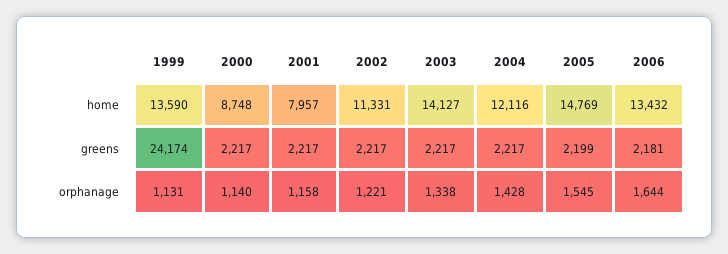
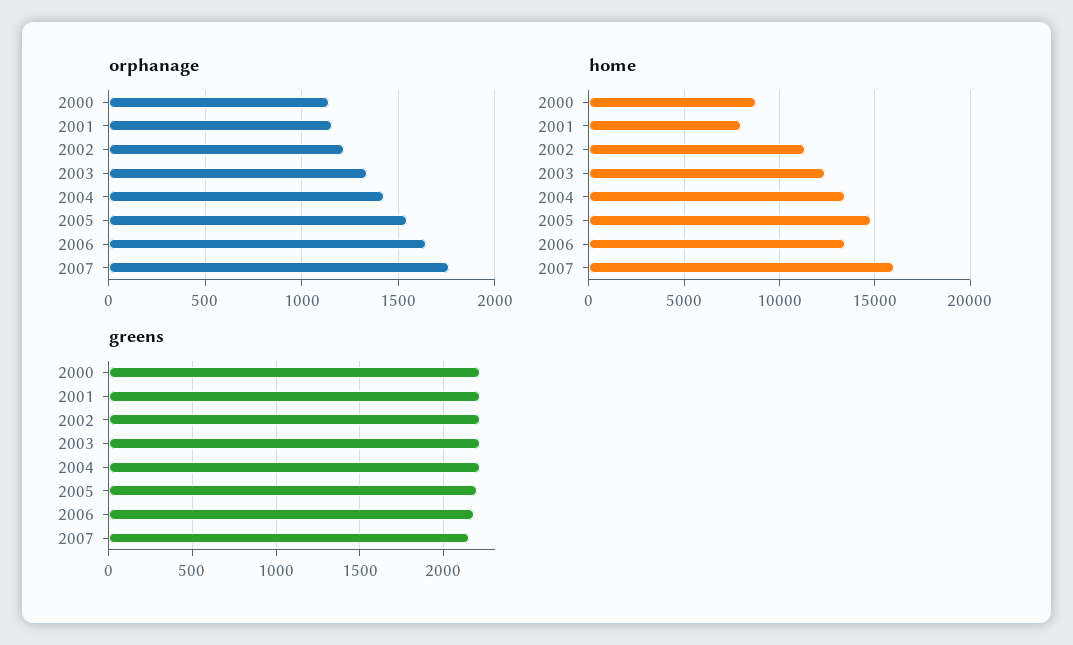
home, 1999: 13590 -> none
home, 2003: 14127 -> 12500
home, 2004: 12116 -> 13500
greens, 1999: 24174 -> none
orphanage, 1999: 1131 -> none
orphanage, 2007: none -> 1750
home, 2007: none -> 16000
greens, 2007: none -> 2150

